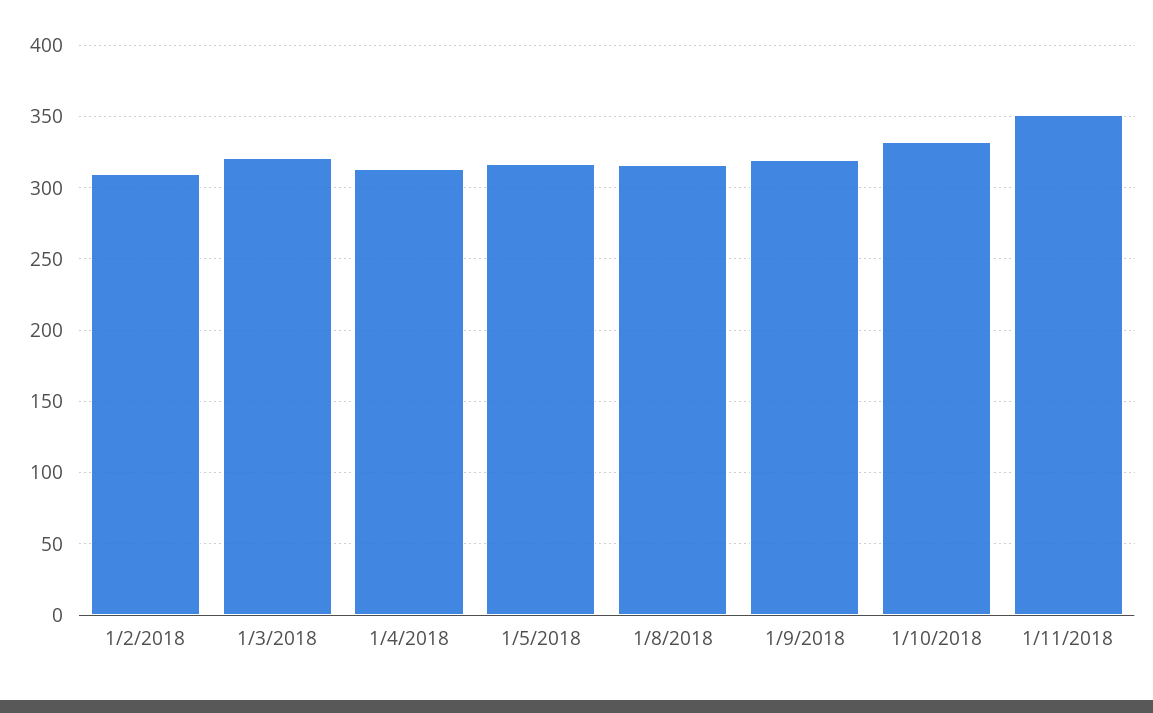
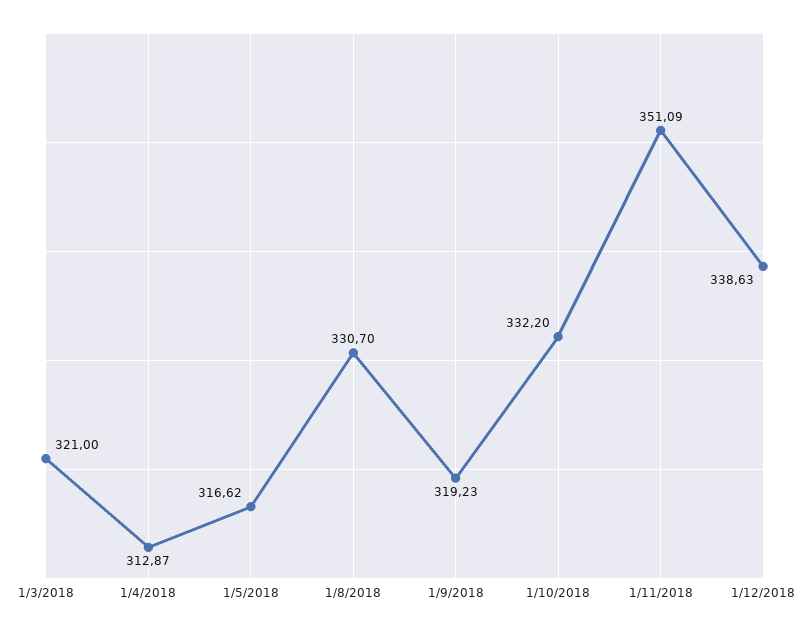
1/2/2018: 310 -> none
1/8/2018: 315 -> 330.7
1/12/2018: none -> 338.63

